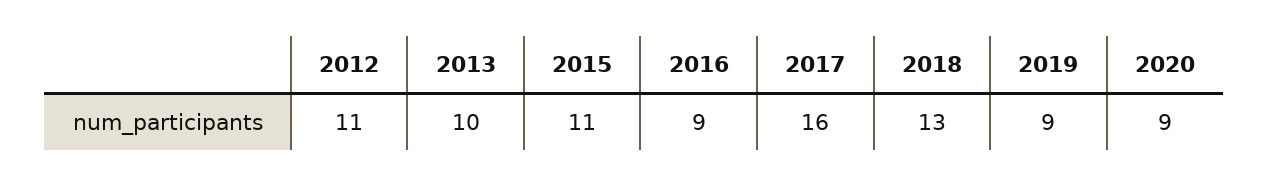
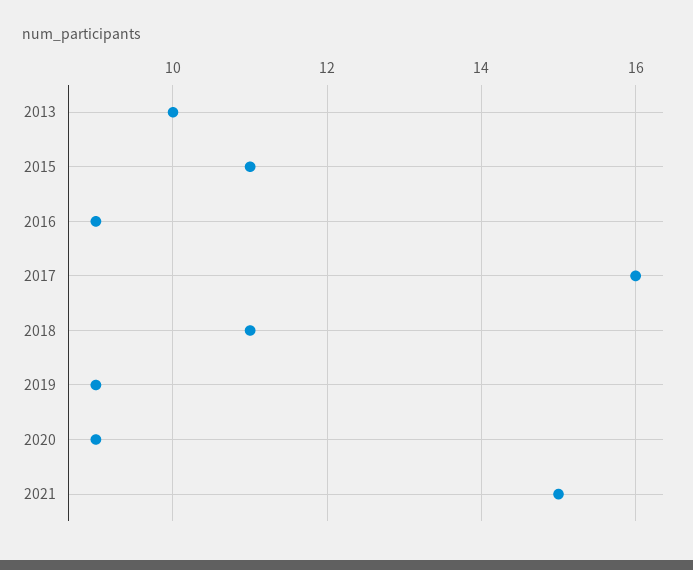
2012: 11 -> none
2018: 13 -> 11
2021: none -> 15

